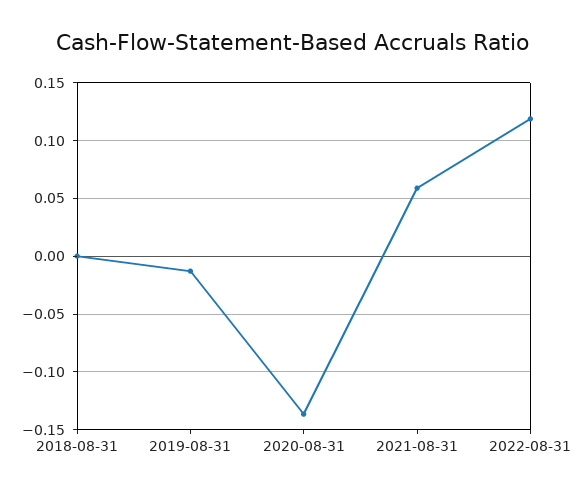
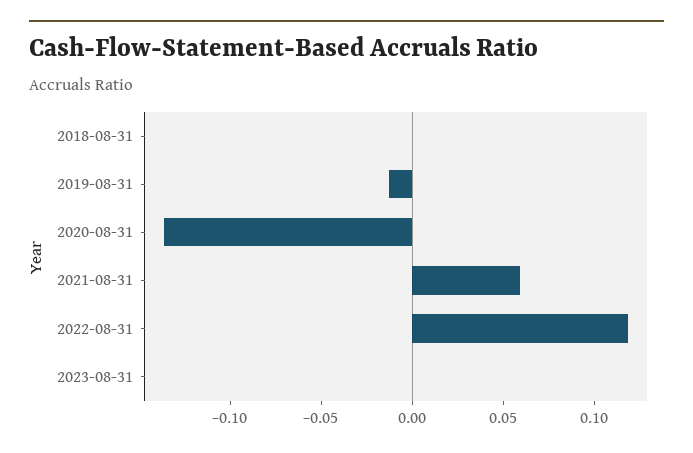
2023-08-31: none -> 0

